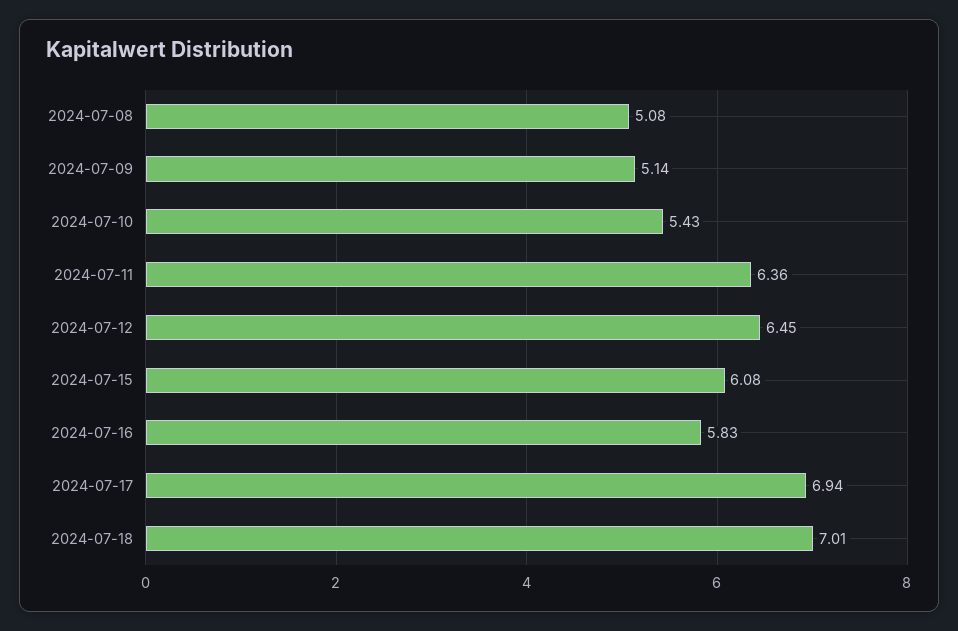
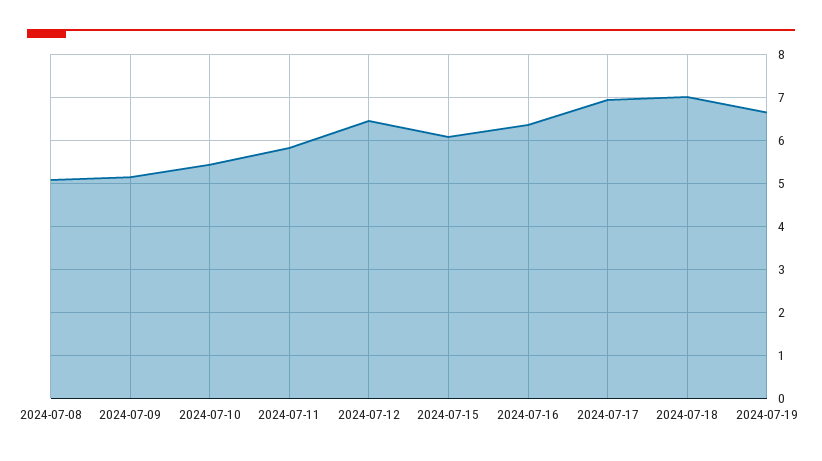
2024-07-11: 6.36 -> 5.8
2024-07-16: 5.83 -> 6.4
2024-07-19: none -> 6.6

